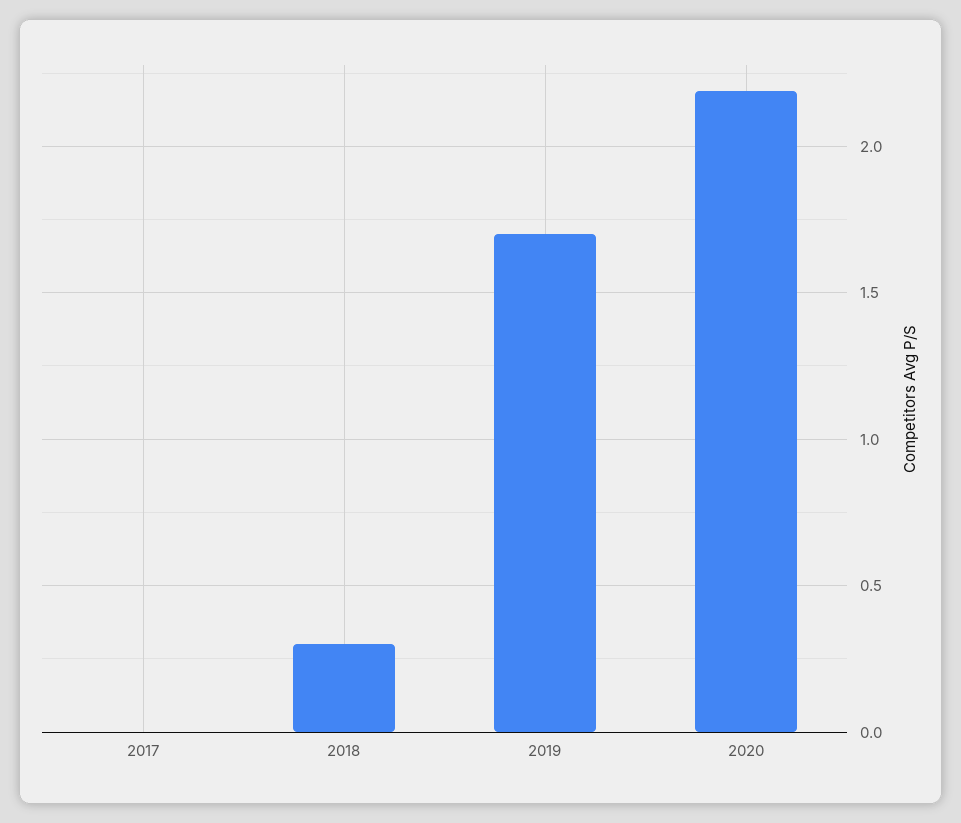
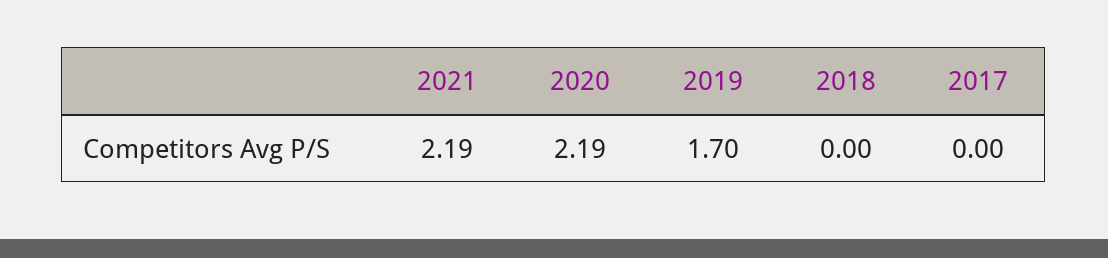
2018: 0.3 -> 0
2021: none -> 2.19

